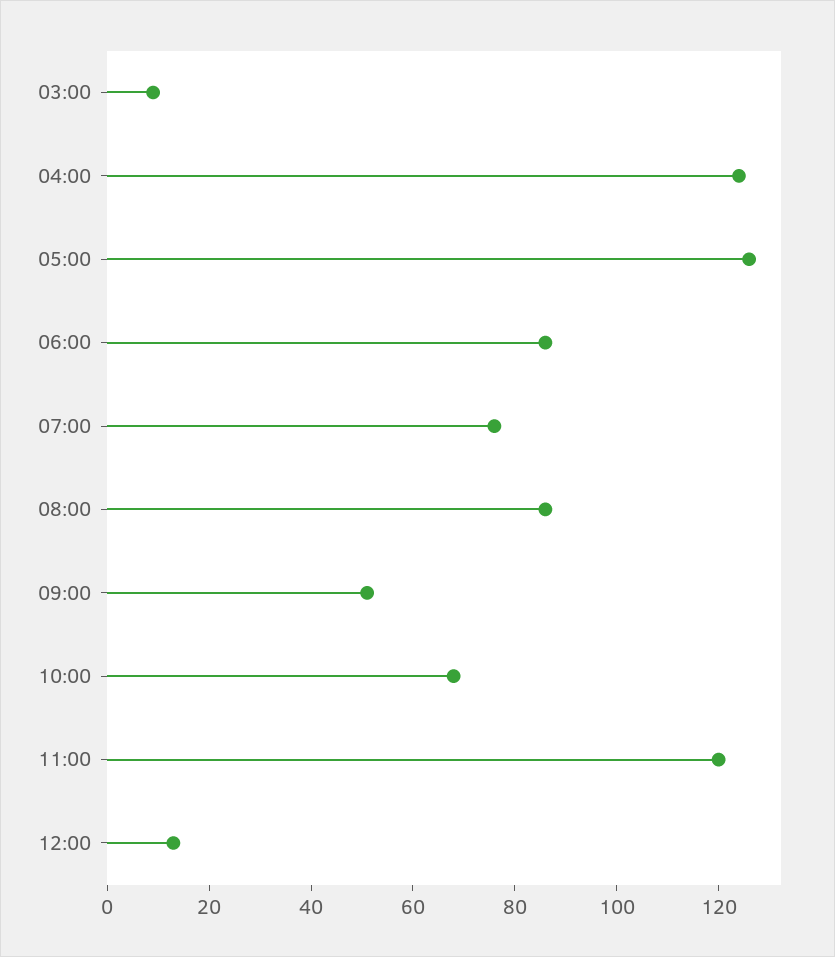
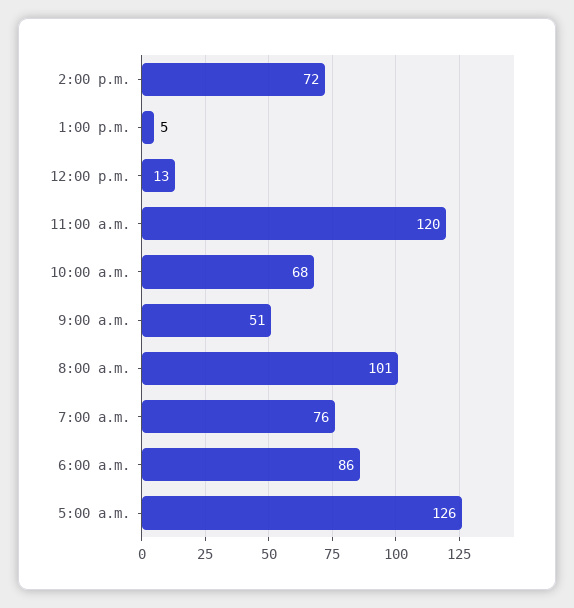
03:00: 10 -> none
04:00: 125 -> none
08:00: 85 -> 101
2:00 p.m.: none -> 72
1:00 p.m.: none -> 5

